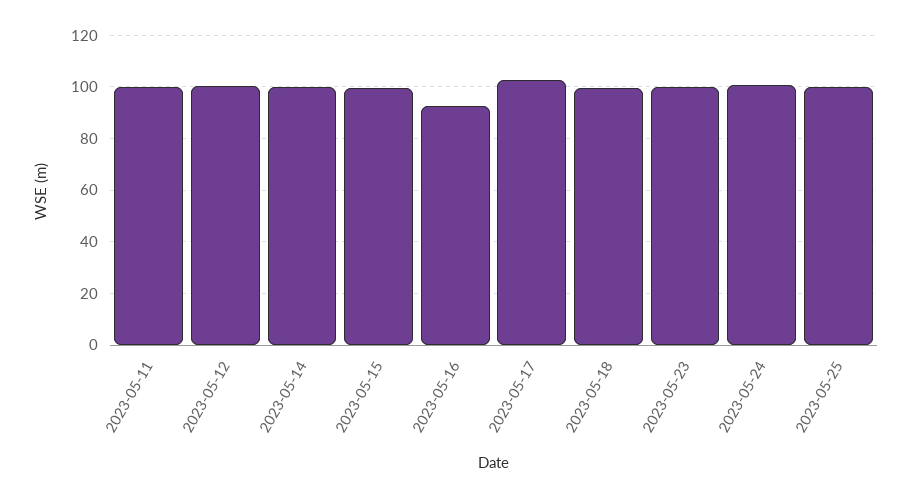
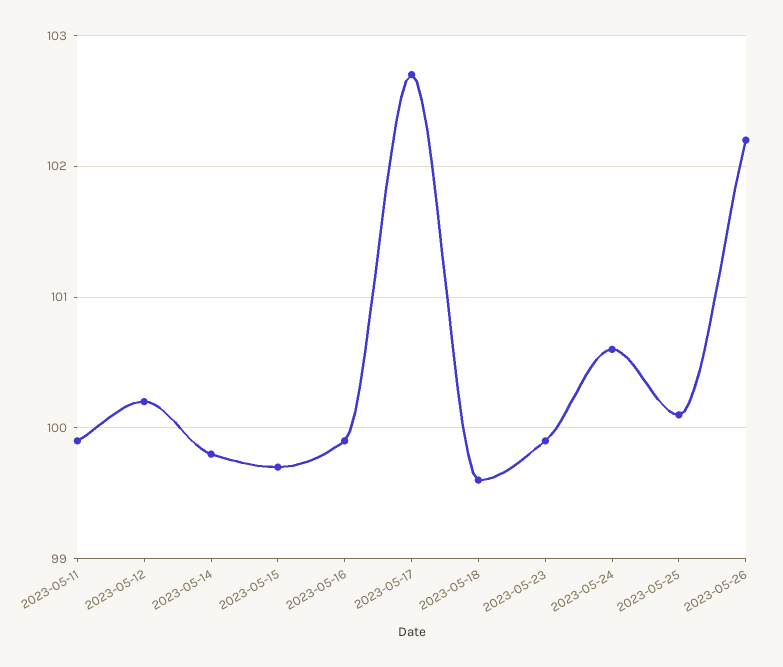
2023-05-16: 92.5 -> 99.9
2023-05-26: none -> 102.2

